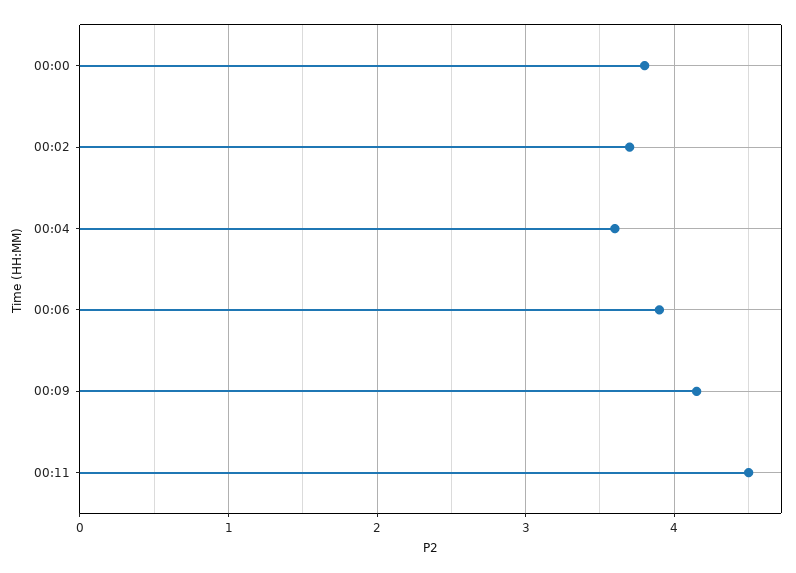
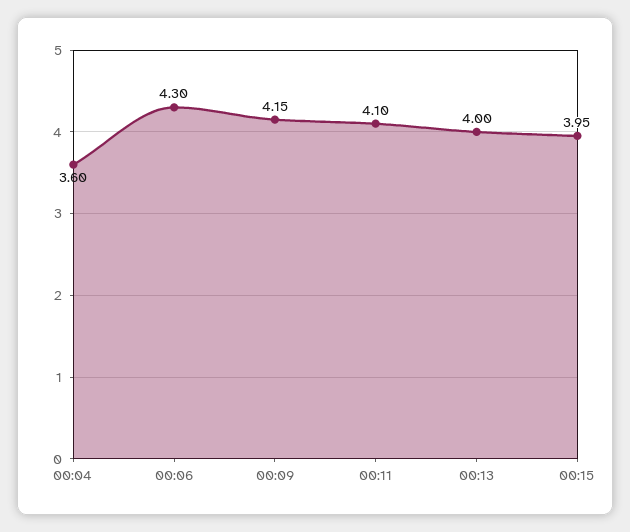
00:00: 3.8 -> none
00:02: 3.7 -> none
00:06: 3.9 -> 4.3
00:11: 4.5 -> 4.1
00:13: none -> 4
00:15: none -> 3.95

